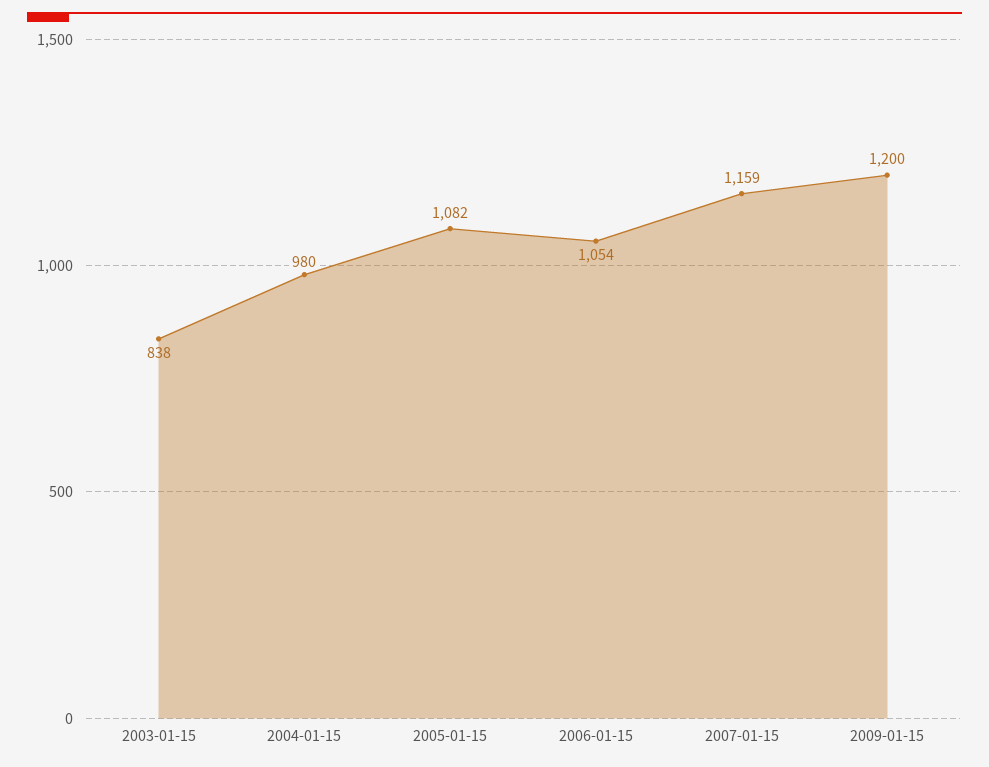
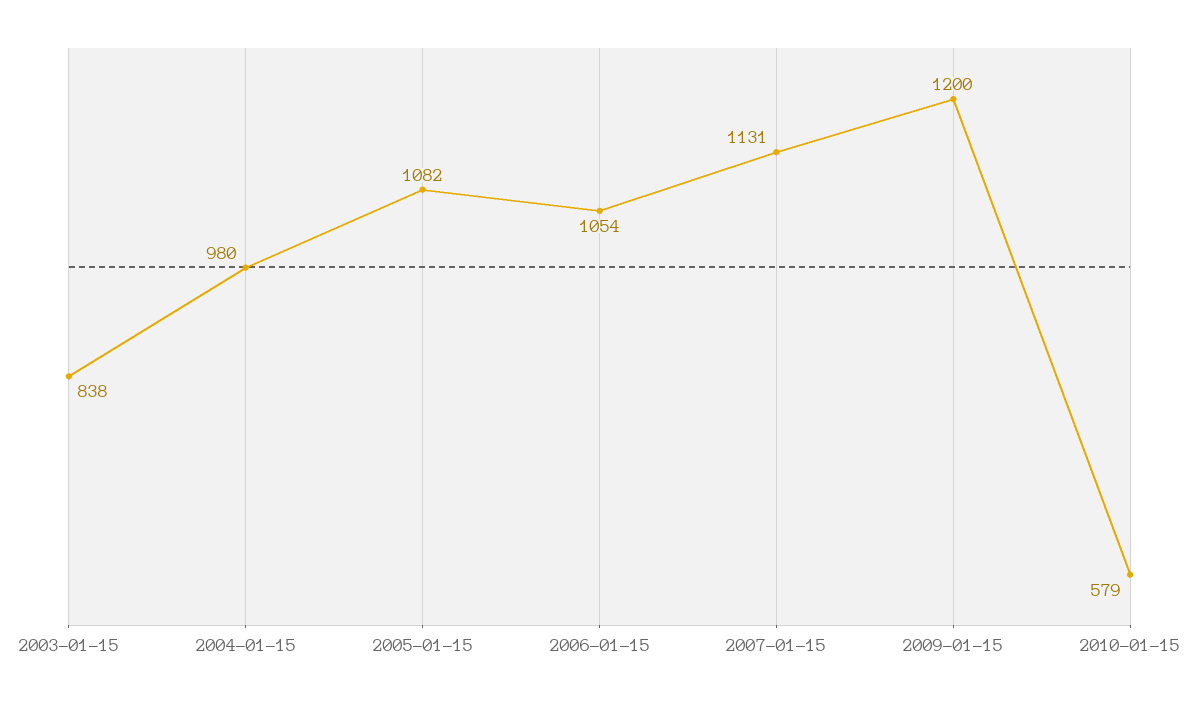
2007-01-15: 1159 -> 1131
2010-01-15: none -> 579

